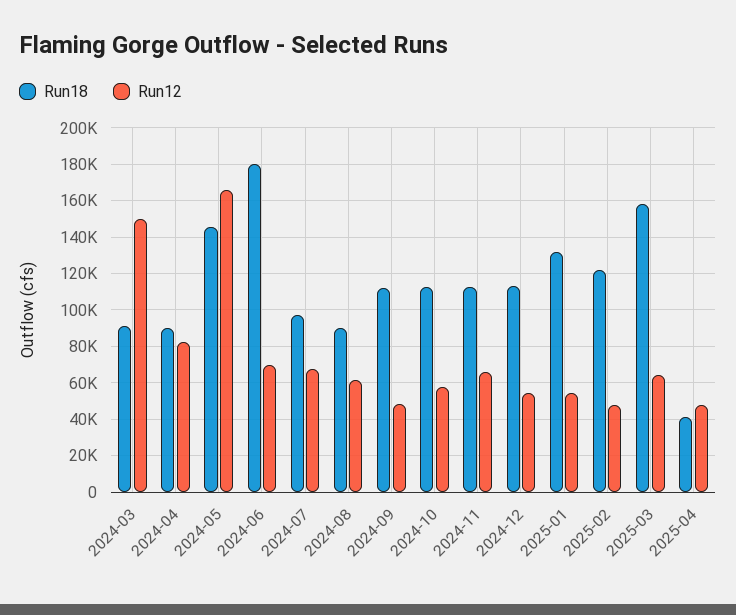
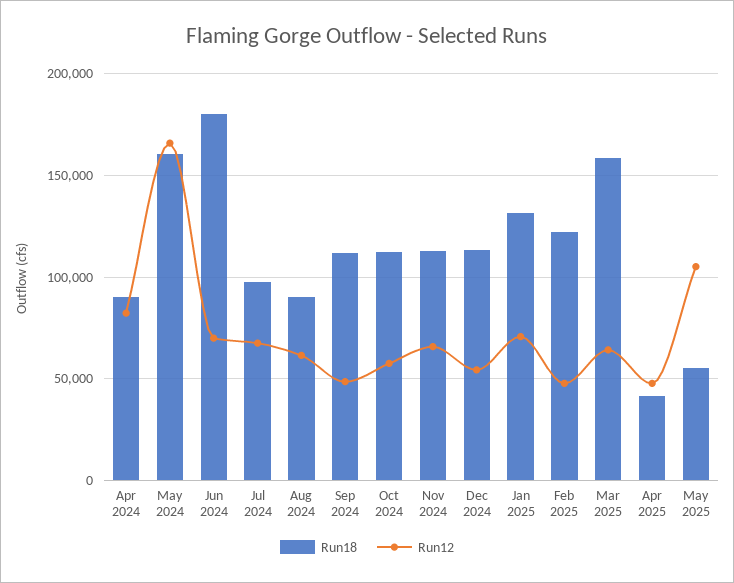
Run18, 2024-03: 90000 -> none
Run12, 2024-03: 150000 -> none
Run18, 2024-05: 145000 -> 160000
Run12, 2025-01: 55000 -> 70000
Run18, May 2025: none -> 55000
Run12, May 2025: none -> 105000

